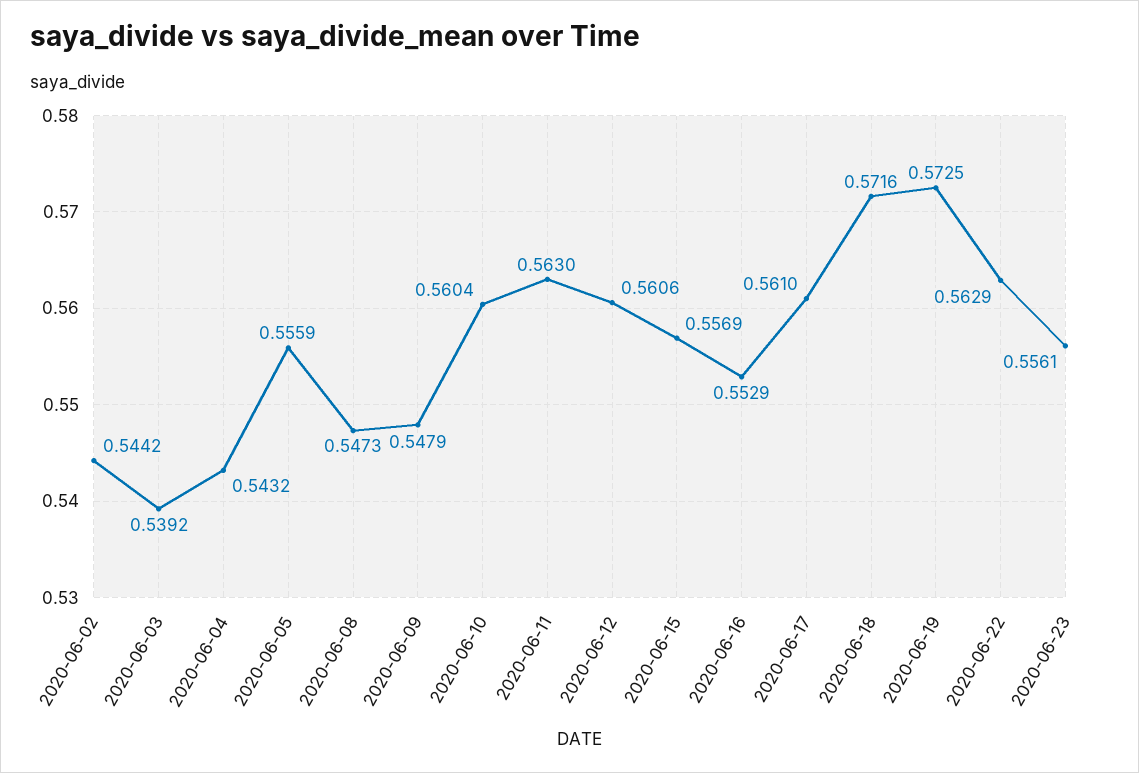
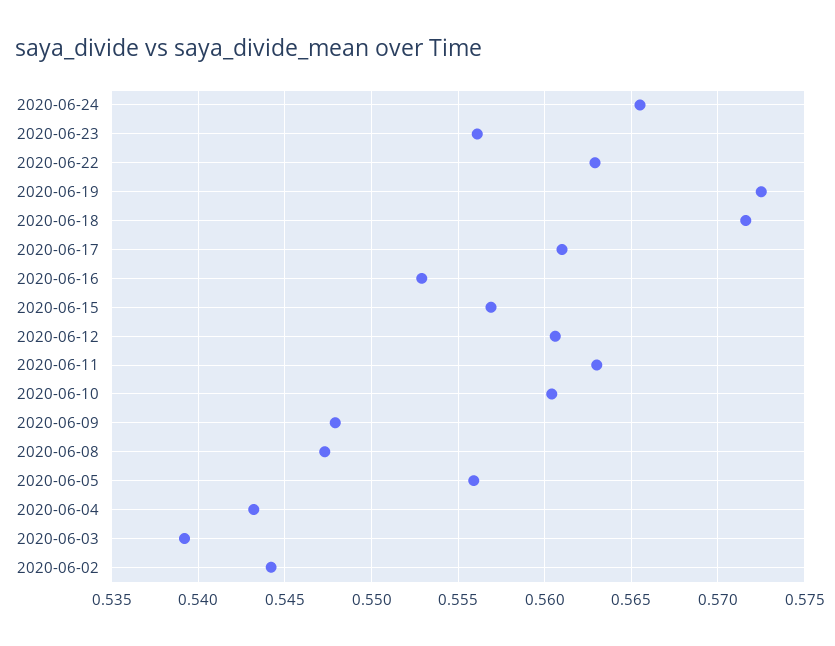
2020-06-24: none -> 0.5655

